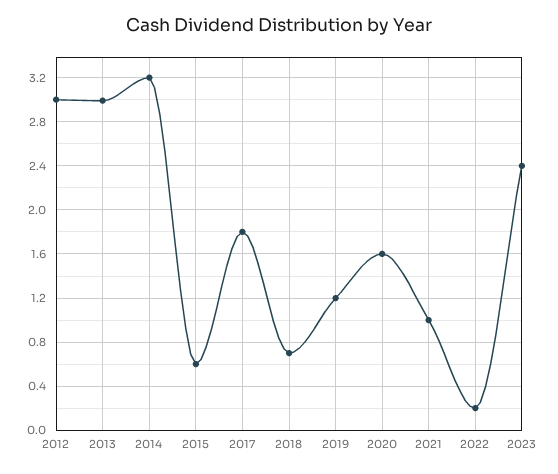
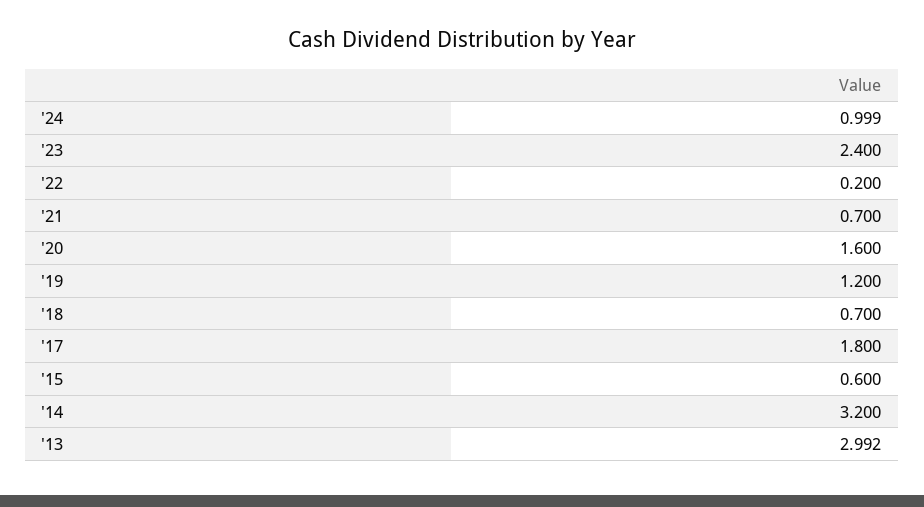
2012: 3 -> none
2021: 1 -> 0.7
'24: none -> 0.999

